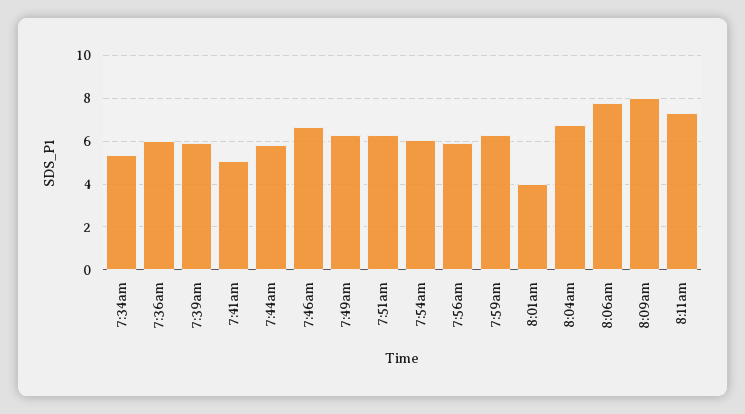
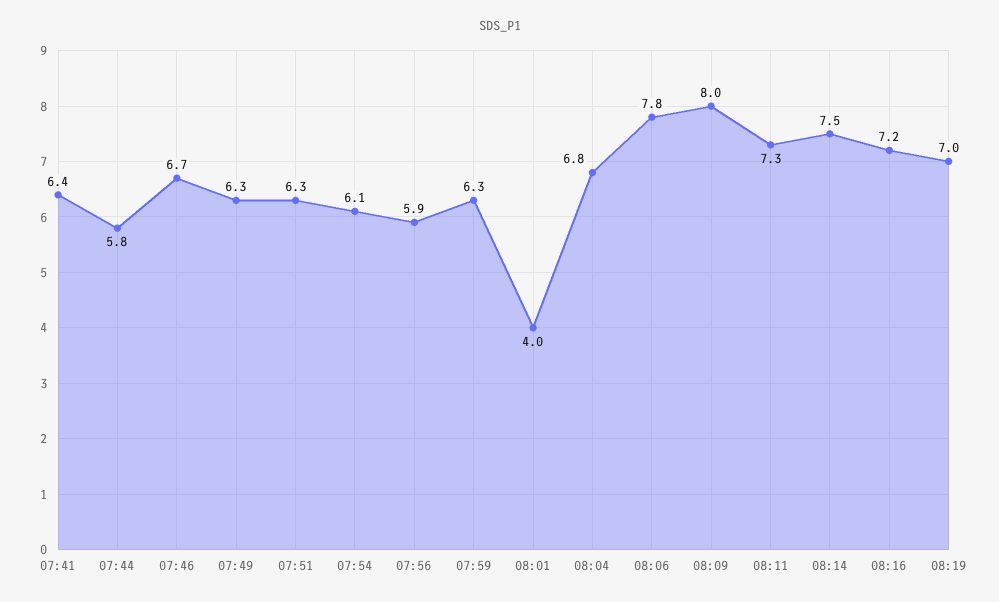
7:34am: 5.5 -> none
7:36am: 6 -> none
7:39am: 6 -> none
7:41am: 5 -> 6.4
08:14: none -> 7.5
08:16: none -> 7.2
08:19: none -> 7

